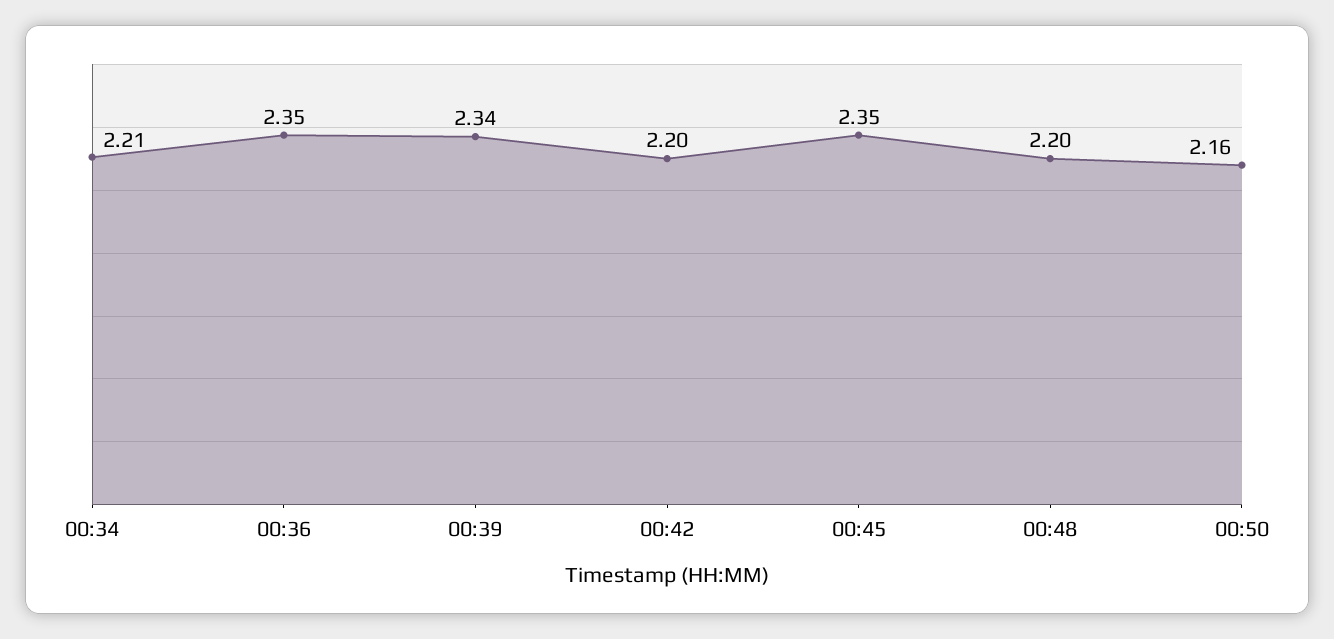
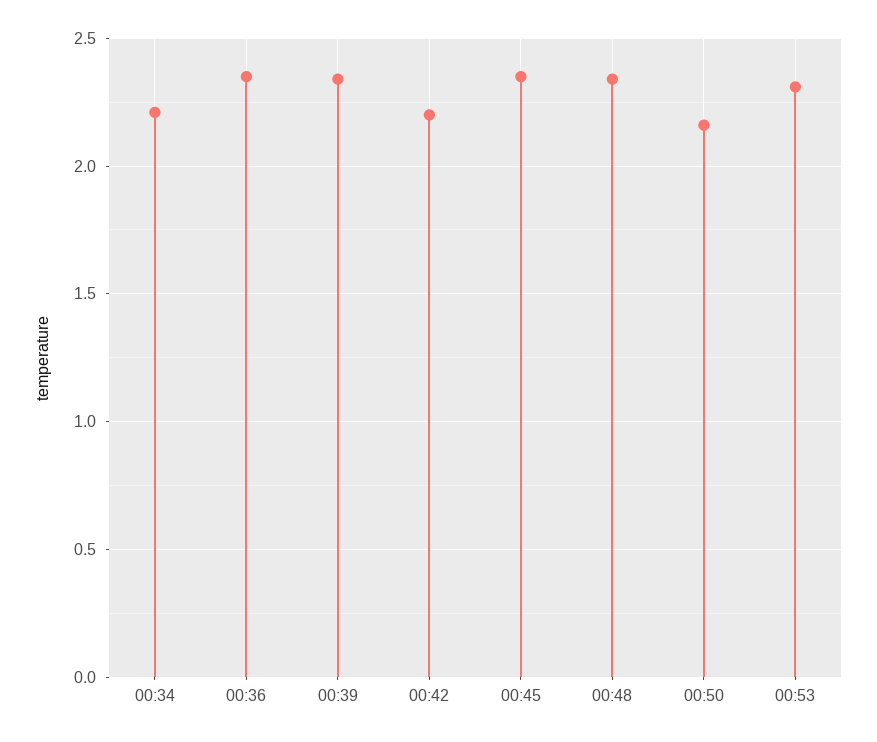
00:48: 2.2 -> 2.35
00:53: none -> 2.3

